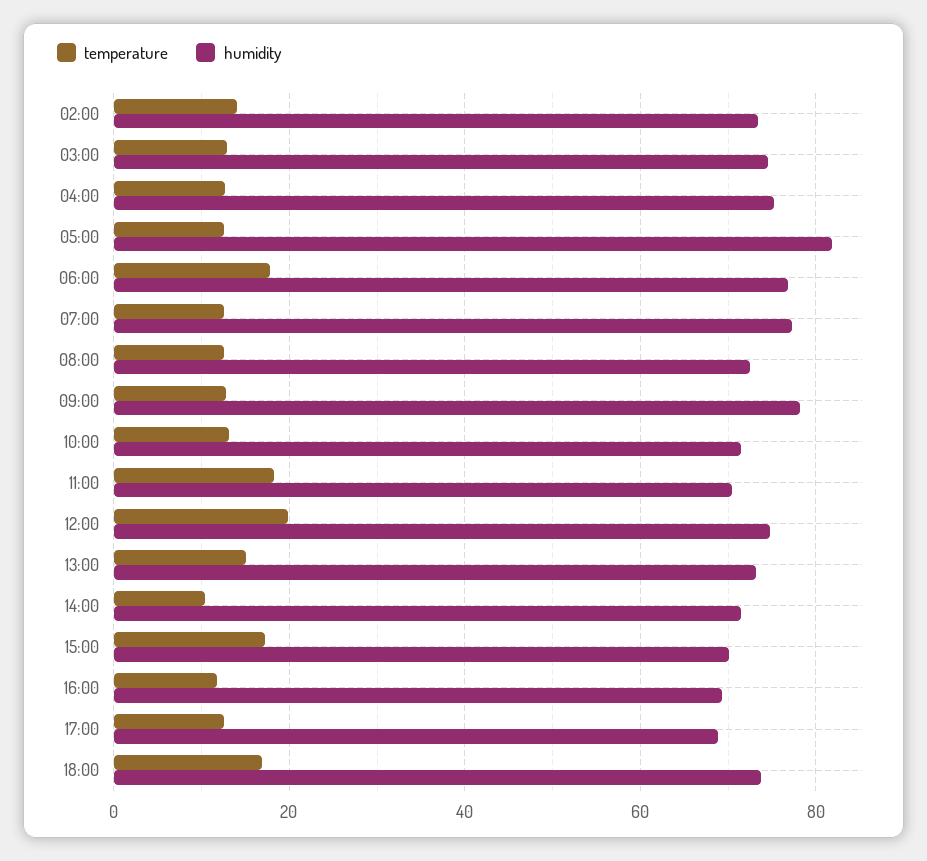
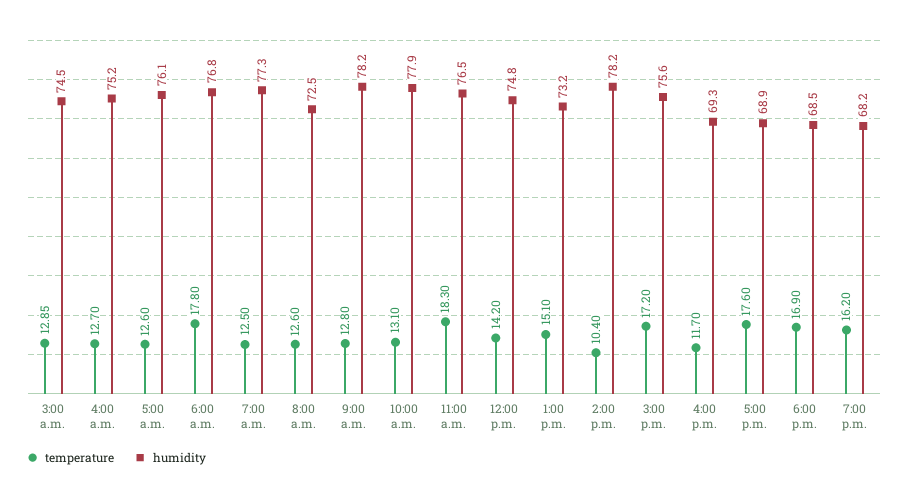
temperature, 02:00: 14 -> none
humidity, 02:00: 74 -> none
humidity, 05:00: 82 -> 76.1
humidity, 10:00: 72 -> 77.9
humidity, 11:00: 70 -> 76.5
temperature, 12:00: 20 -> 14.2
humidity, 14:00: 72 -> 78.2
humidity, 15:00: 70 -> 75.6
temperature, 17:00: 12 -> 17.6
humidity, 18:00: 74 -> 68.5
temperature, 7:00 p.m.: none -> 16.2
humidity, 7:00 p.m.: none -> 68.2

